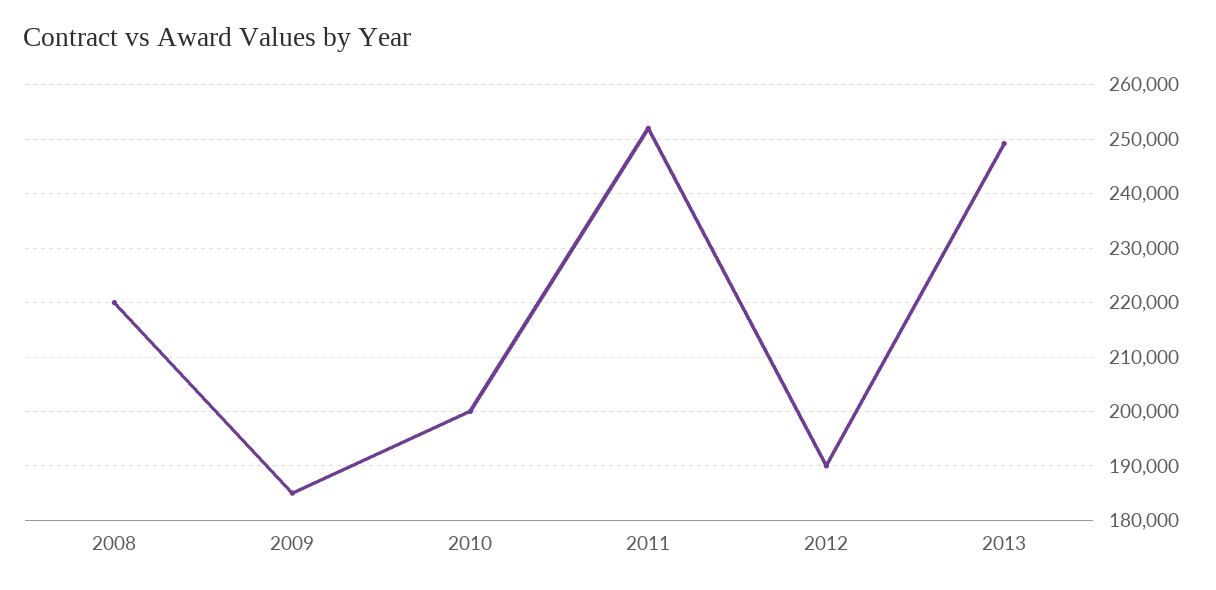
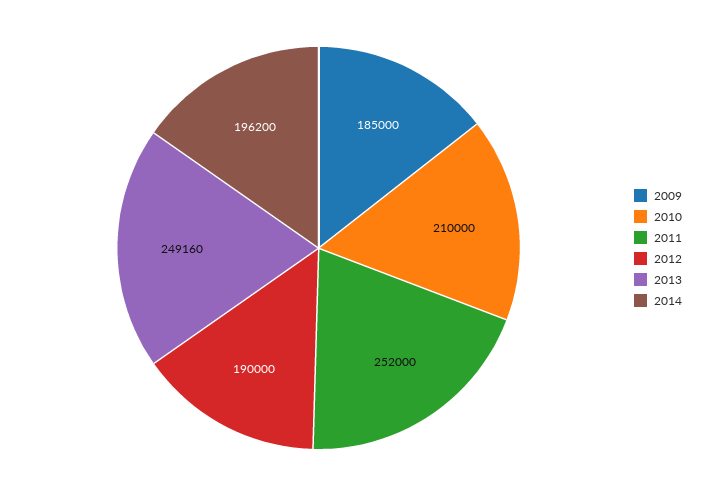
2008: 220000 -> none
2010: 200000 -> 210000
2014: none -> 196200

